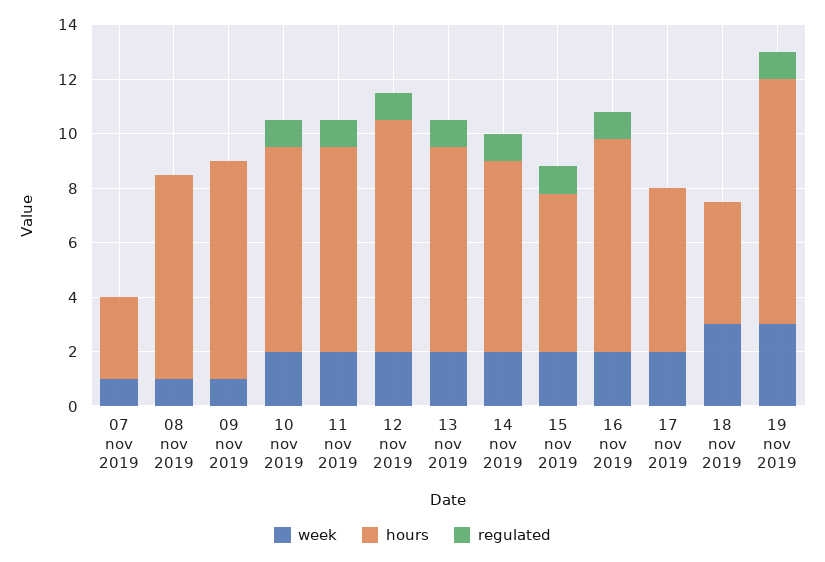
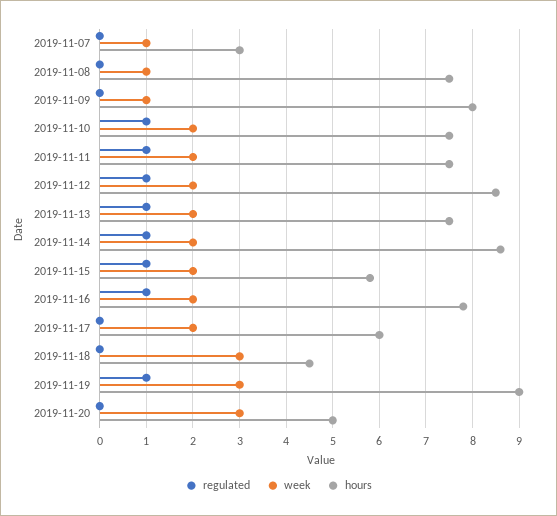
hours, 14 nov 2019: 7 -> 8.5
regulated, 2019-11-20: none -> 0
week, 2019-11-20: none -> 3
hours, 2019-11-20: none -> 5

